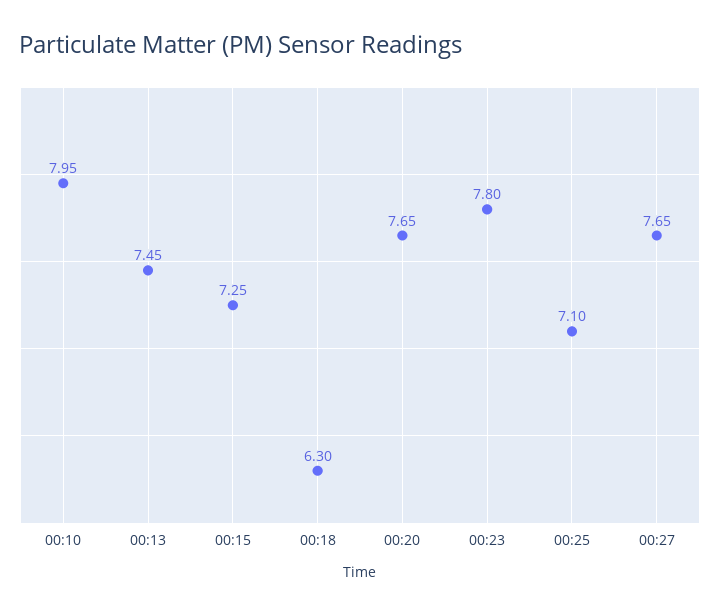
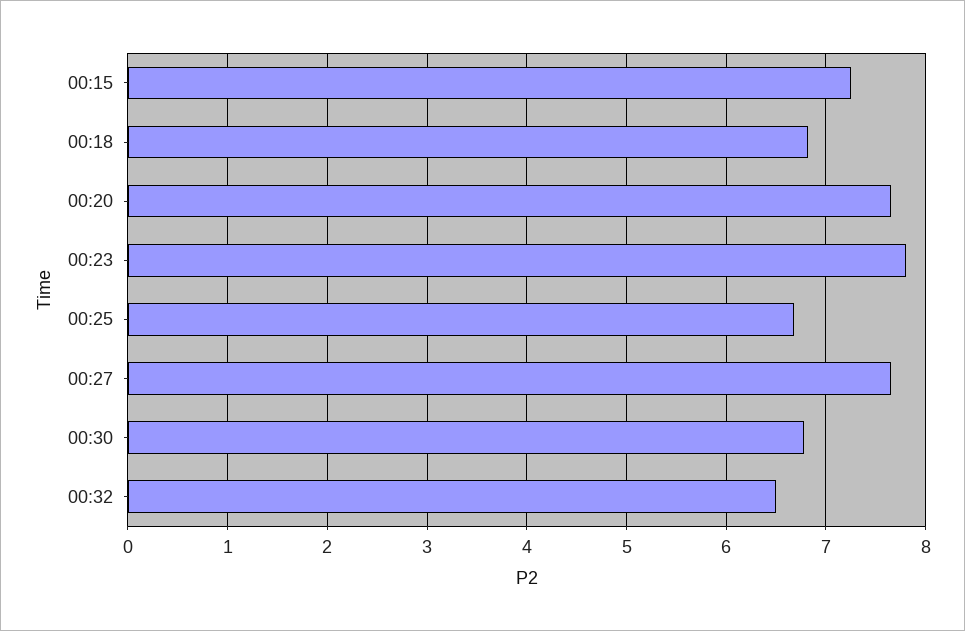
00:10: 7.95 -> none
00:13: 7.45 -> none
00:18: 6.3 -> 6.8
00:25: 7.1 -> 6.7
00:30: none -> 6.8
00:32: none -> 6.5

